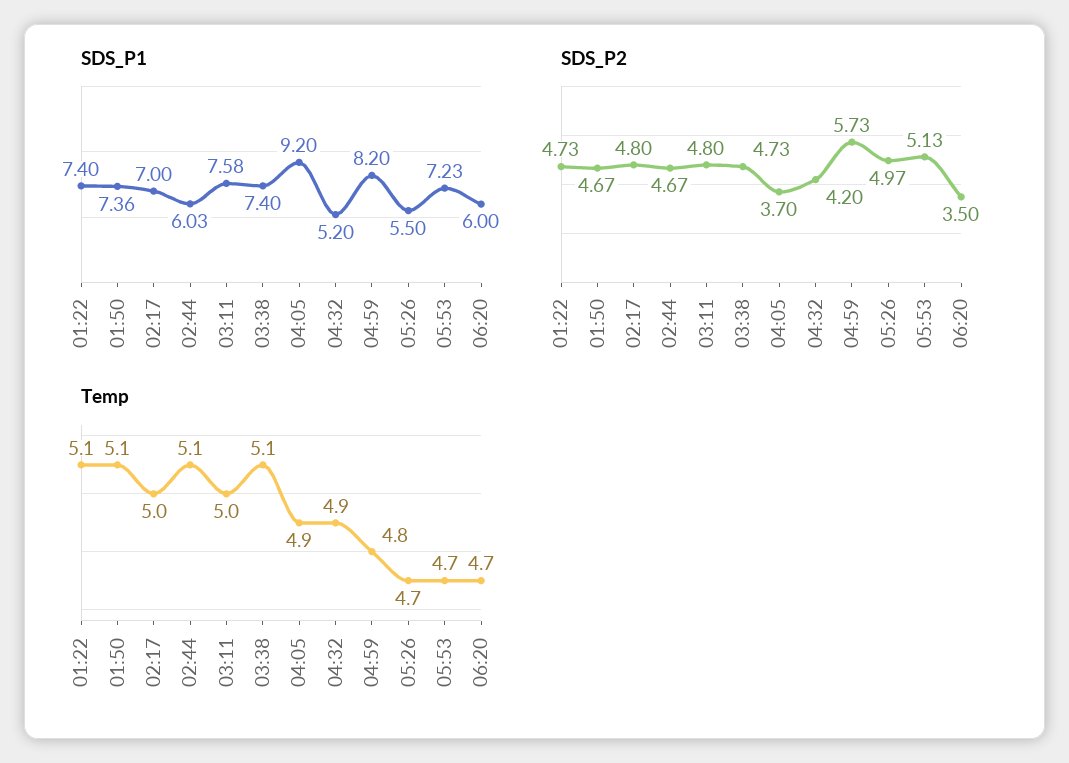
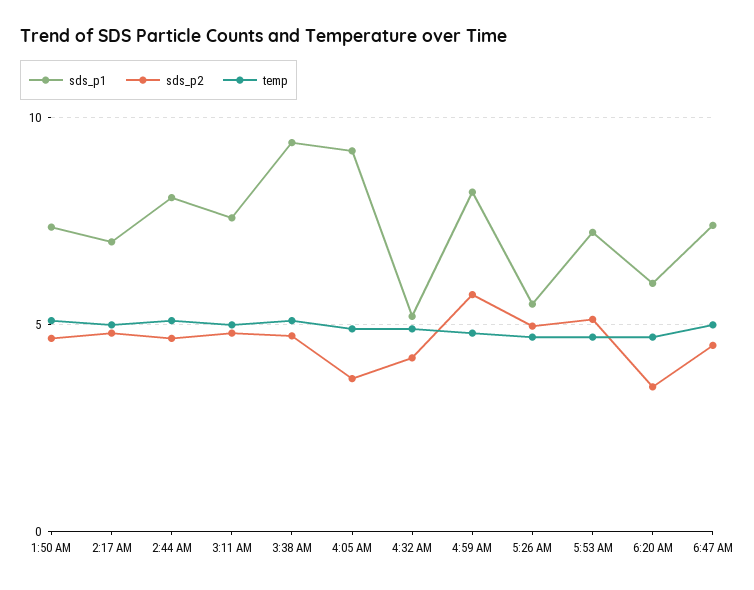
SDS_P1, 01:22: 7.4 -> none
SDS_P1, 02:44: 6.03 -> 8
SDS_P1, 03:38: 7.4 -> 9.5
SDS_P2, 01:22: 4.73 -> none
Temp, 01:22: 5.1 -> none
SDS_P1, 6:47 AM: none -> 7.5
SDS_P2, 6:47 AM: none -> 4.5
Temp, 6:47 AM: none -> 5

